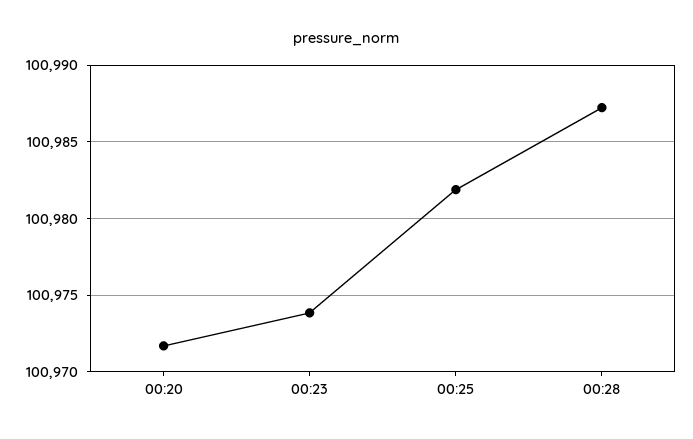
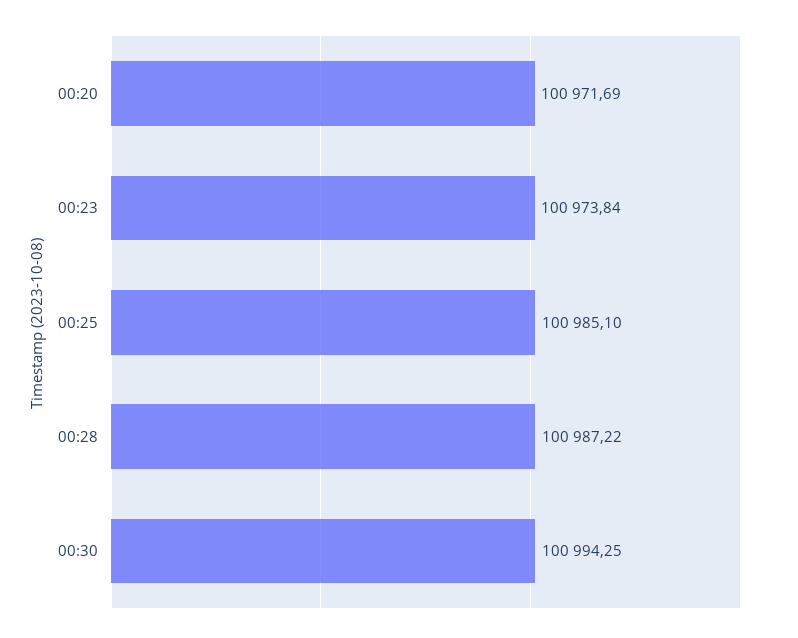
00:25: 100982 -> 100985.1
00:30: none -> 100994.25

